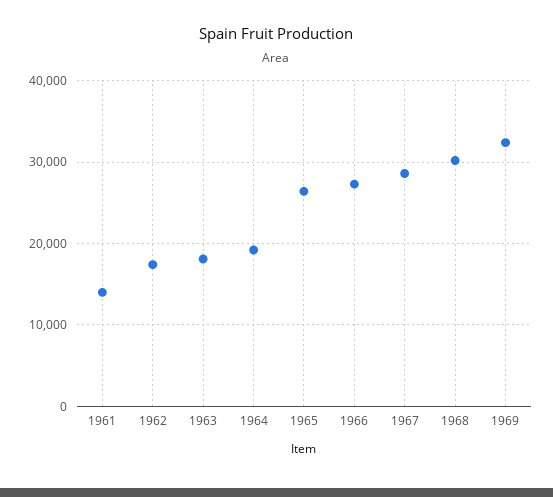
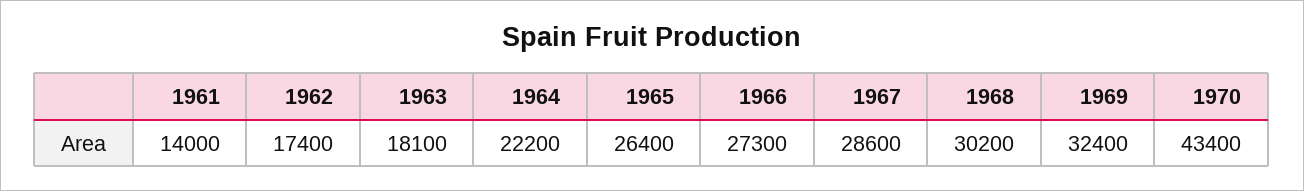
1964: 19000 -> 22200
1970: none -> 43400

